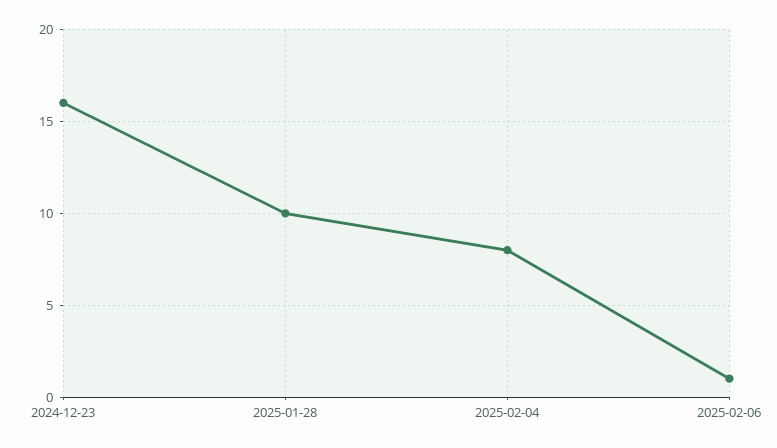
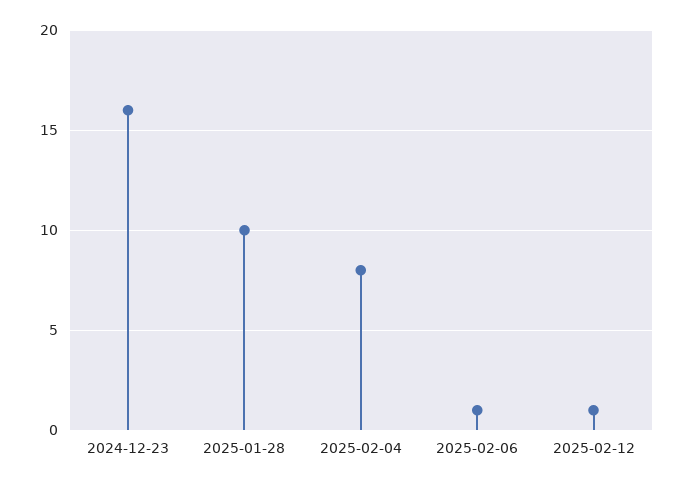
2025-02-12: none -> 1

